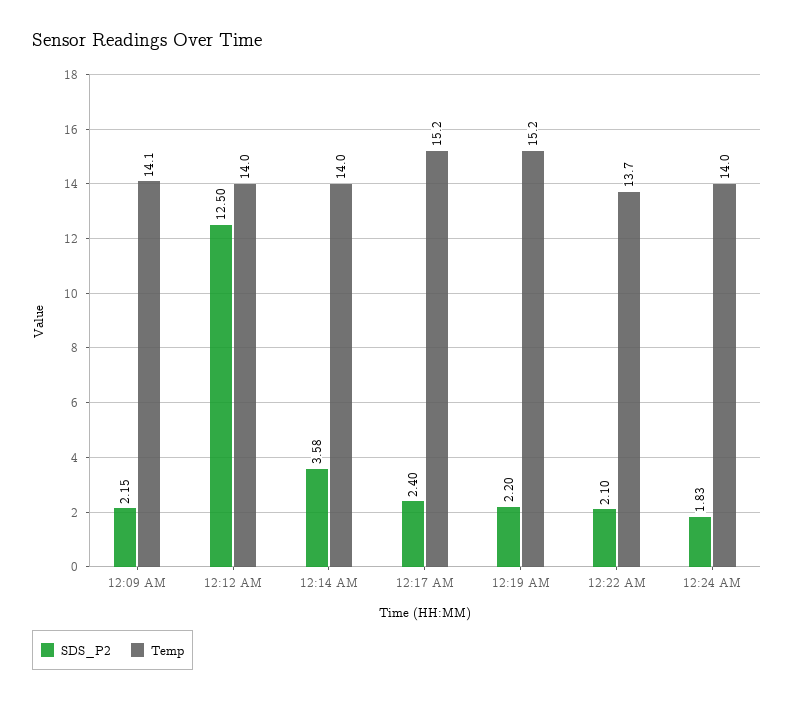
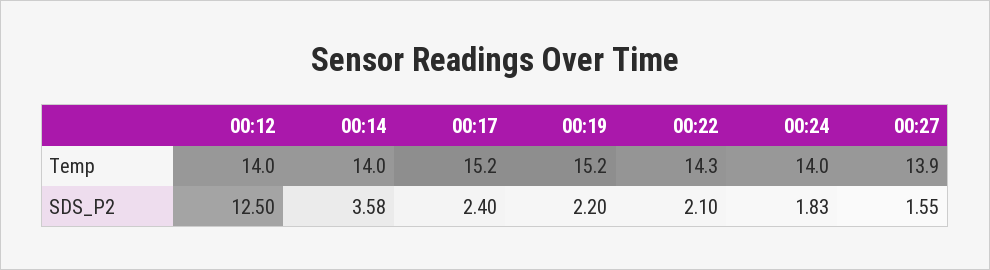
SDS_P2, 12:09 AM: 2.15 -> none
Temp, 12:09 AM: 14.1 -> none
Temp, 12:22 AM: 13.7 -> 14.3
Temp, 00:27: none -> 13.9
SDS_P2, 00:27: none -> 1.55

